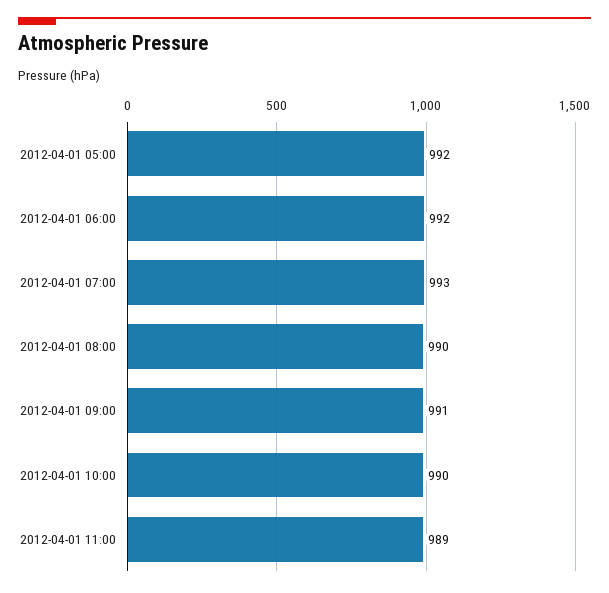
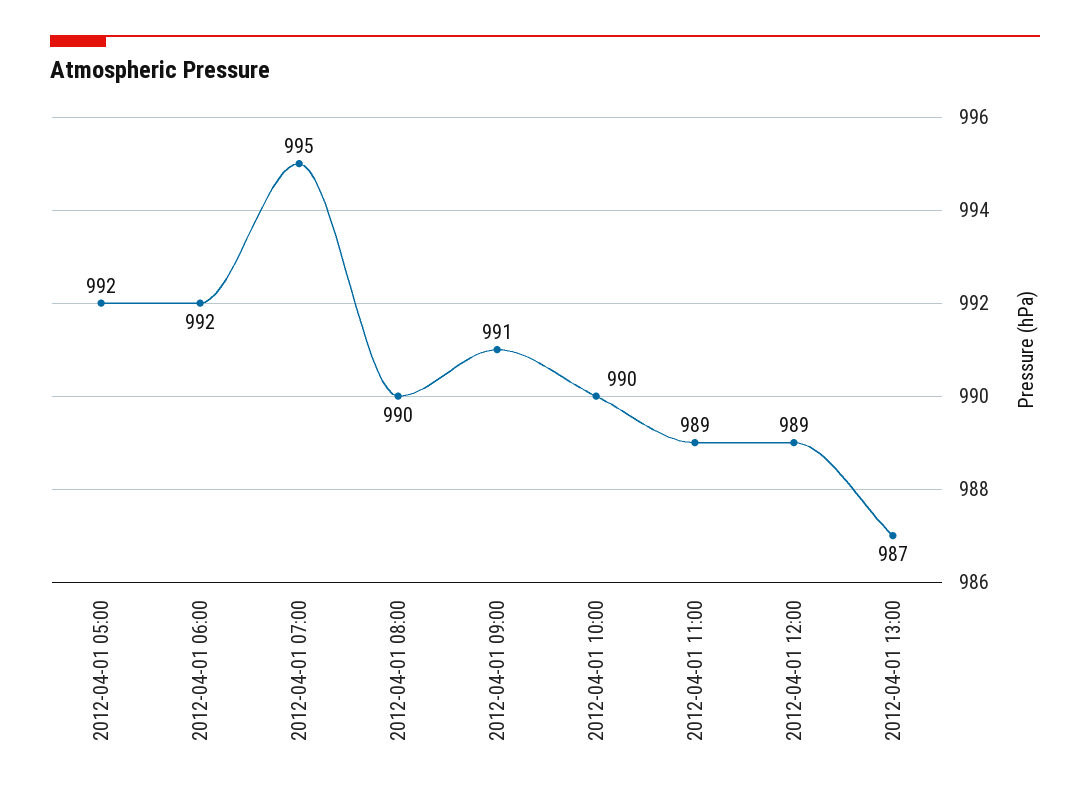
2012-04-01 07:00: 993 -> 995
2012-04-01 12:00: none -> 989
2012-04-01 13:00: none -> 987

